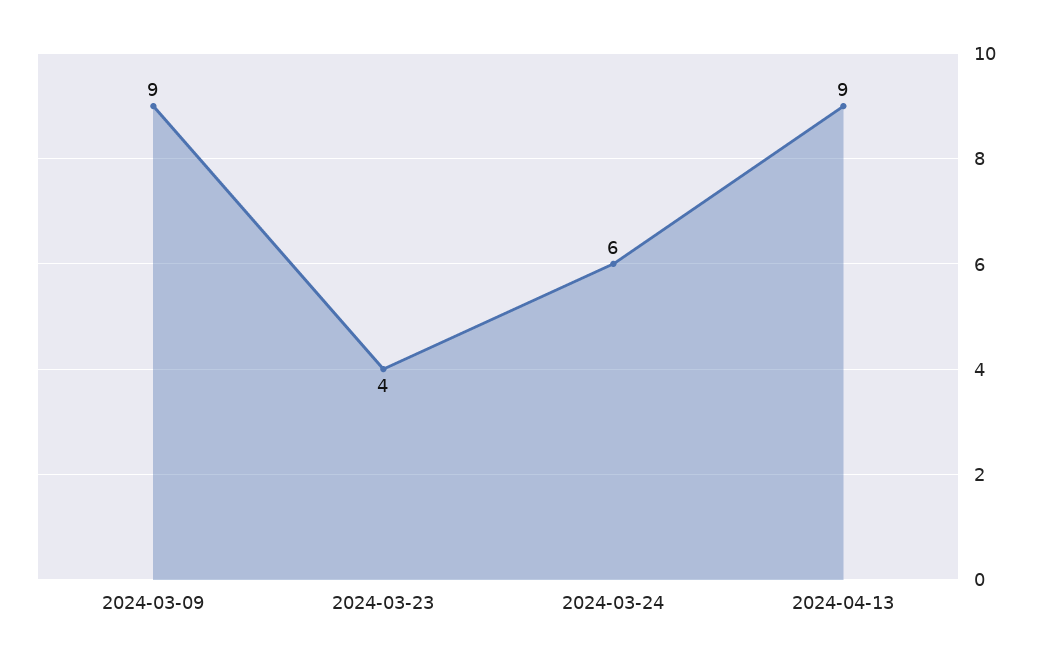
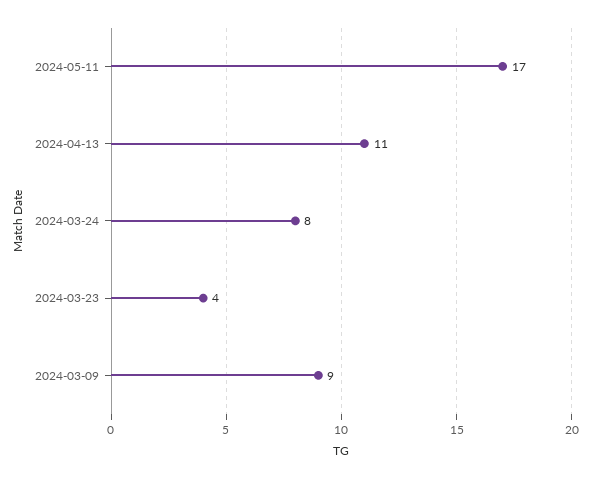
2024-03-24: 6 -> 8
2024-04-13: 9 -> 11
2024-05-11: none -> 17

